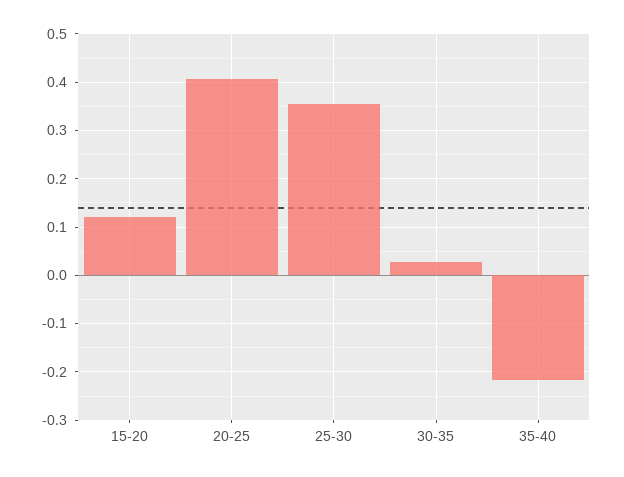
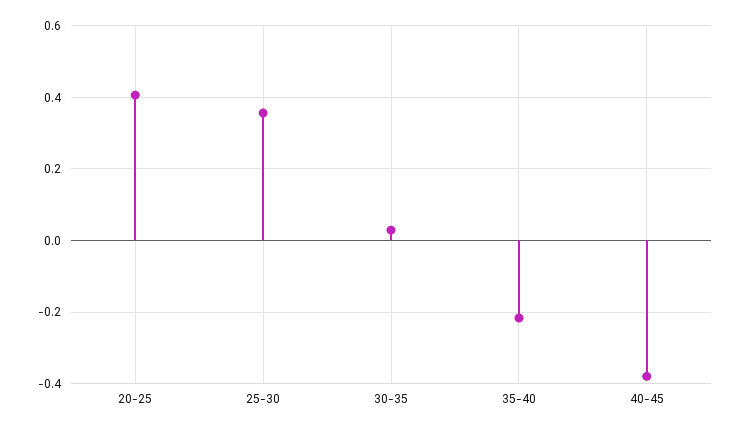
15-20: 0.12 -> none
40-45: none -> -0.38

